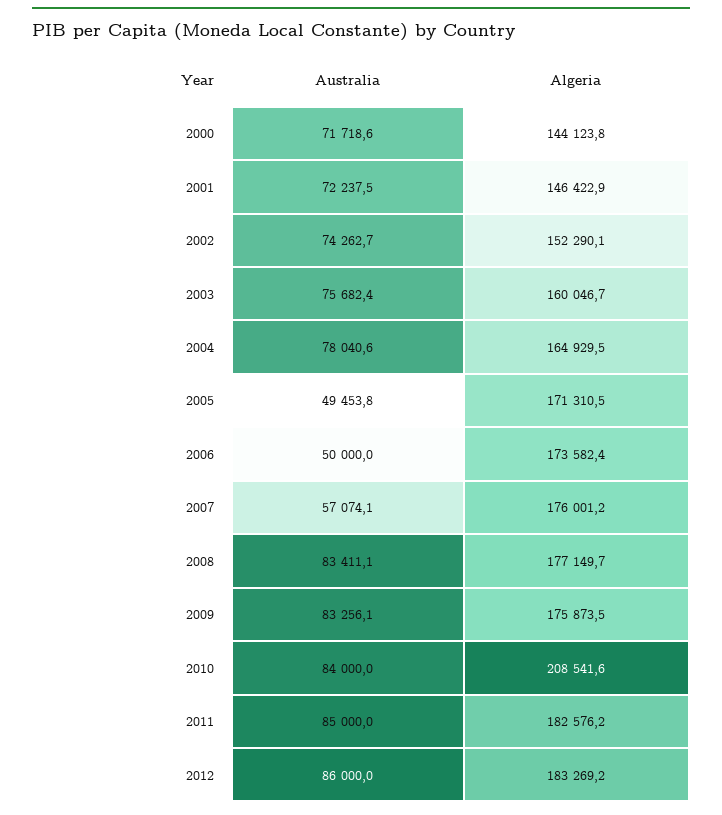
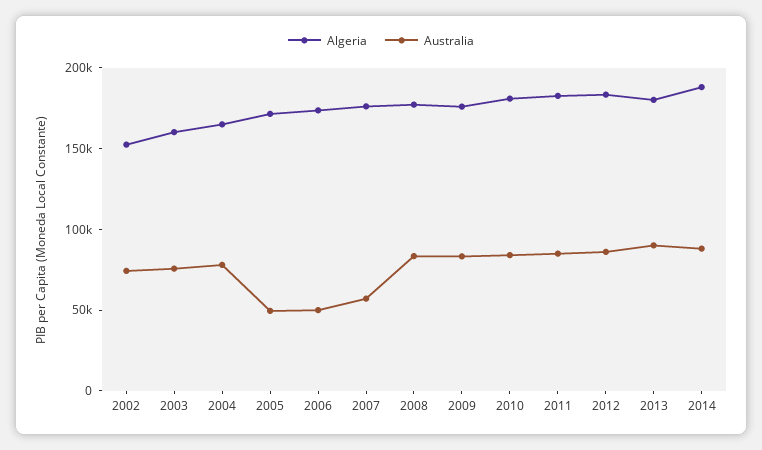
Australia, 2000: 71718.6 -> none
Algeria, 2000: 144123.8 -> none
Australia, 2001: 72237.5 -> none
Algeria, 2001: 146422.9 -> none
Algeria, 2010: 208541.6 -> 180000
Algeria, 2013: none -> 180000
Australia, 2013: none -> 90000
Algeria, 2014: none -> 190000
Australia, 2014: none -> 90000

